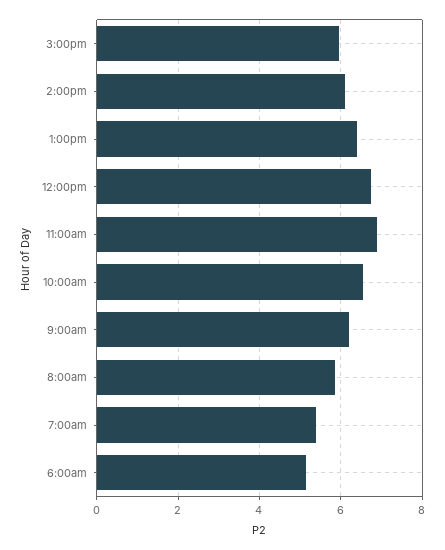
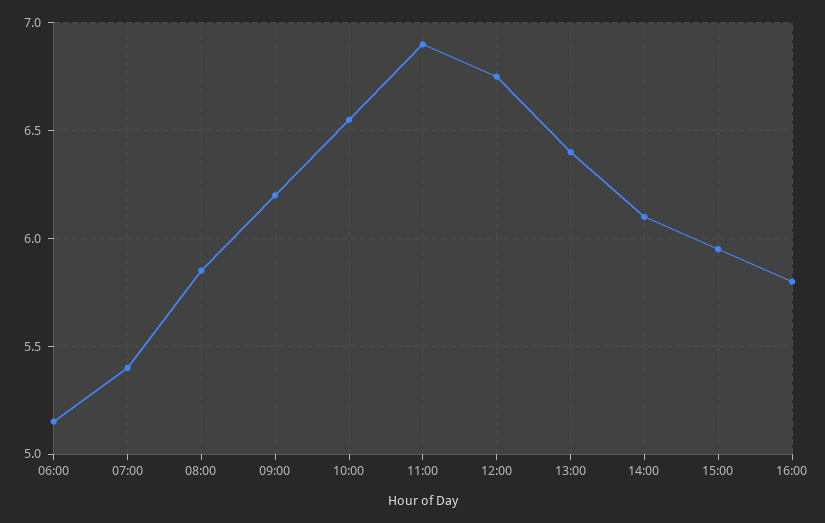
16:00: none -> 5.8

